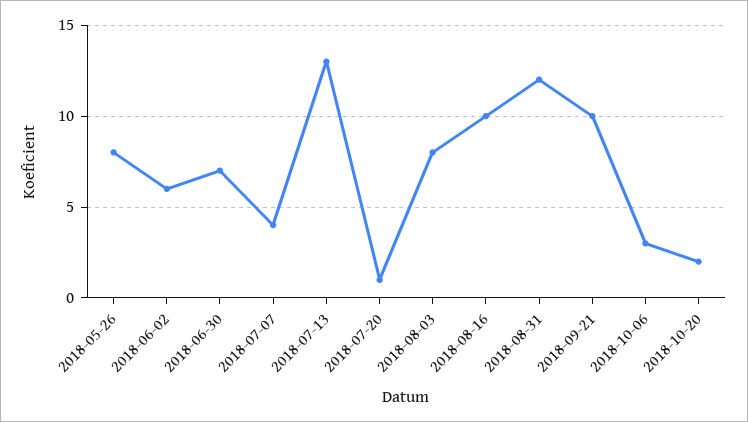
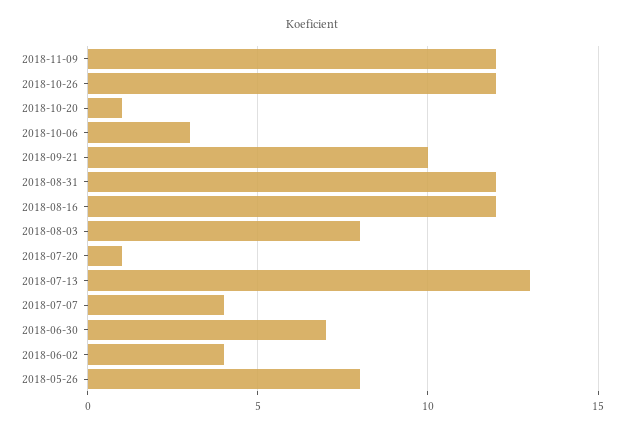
2018-06-02: 6 -> 4
2018-08-16: 10 -> 12
2018-10-20: 2 -> 1
2018-11-09: none -> 12
2018-10-26: none -> 12

